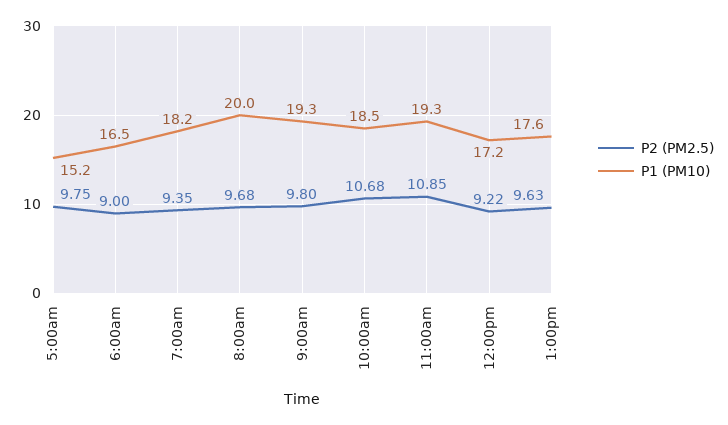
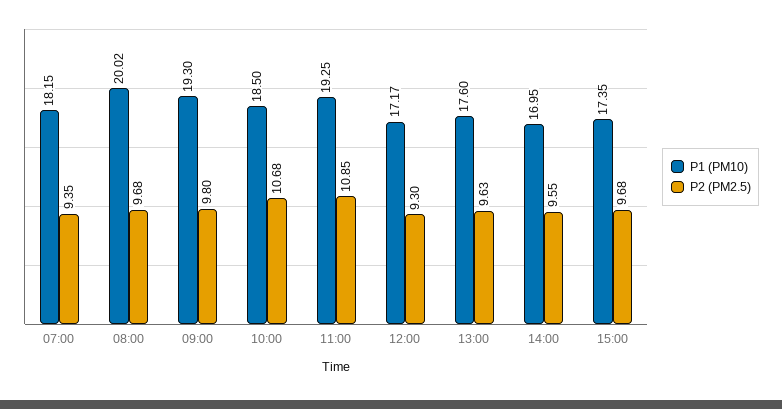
P2 (PM2.5), 5:00am: 9.75 -> none
P1 (PM10), 5:00am: 15.2 -> none
P2 (PM2.5), 6:00am: 9 -> none
P1 (PM10), 6:00am: 16.5 -> none
P2 (PM2.5), 12:00pm: 9.22 -> 9.3
P1 (PM10), 14:00: none -> 16.95
P2 (PM2.5), 14:00: none -> 9.55
P1 (PM10), 15:00: none -> 17.35
P2 (PM2.5), 15:00: none -> 9.68

